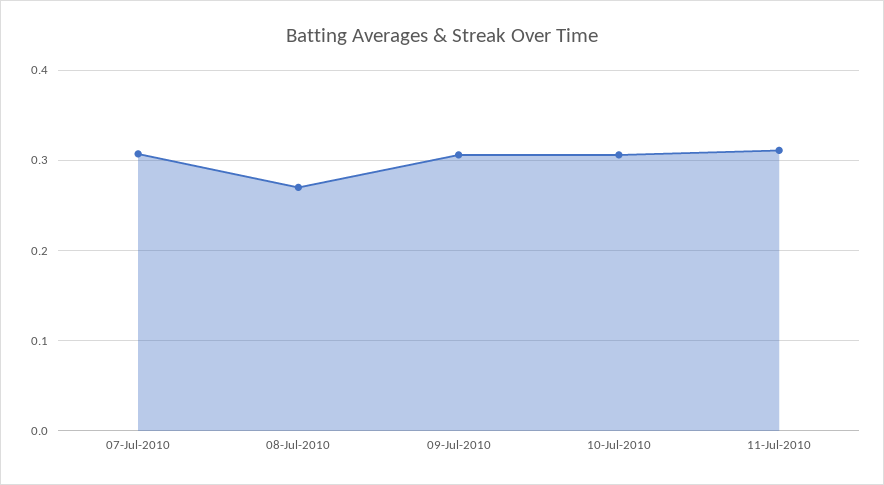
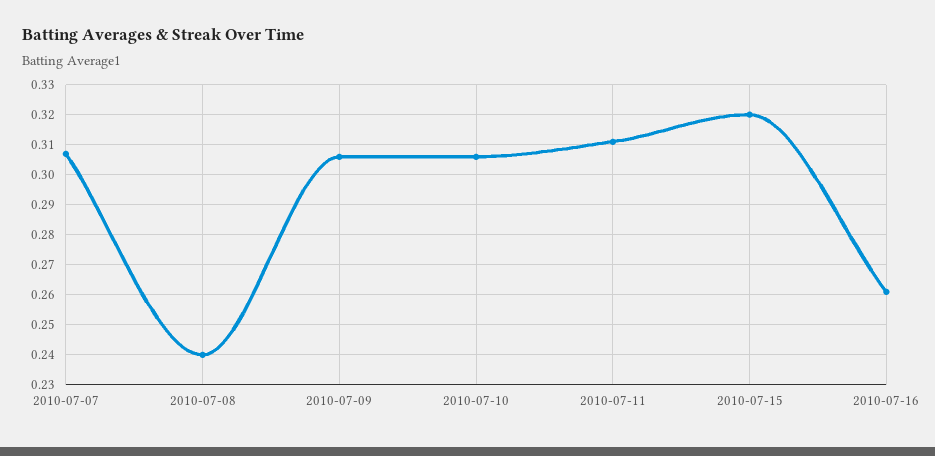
08-Jul-2010: 0.27 -> 0.24
2010-07-15: none -> 0.32
2010-07-16: none -> 0.26

